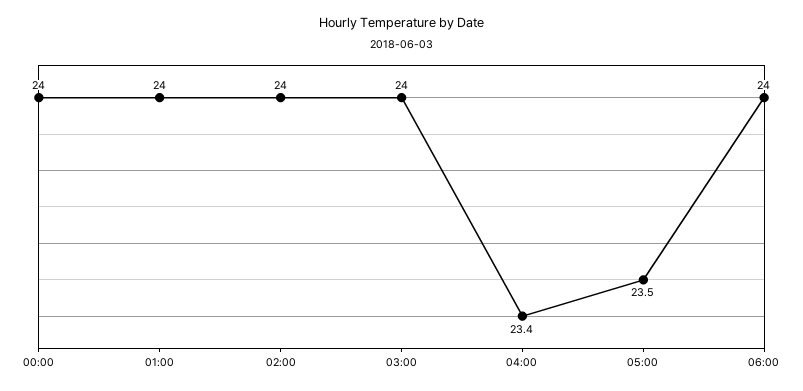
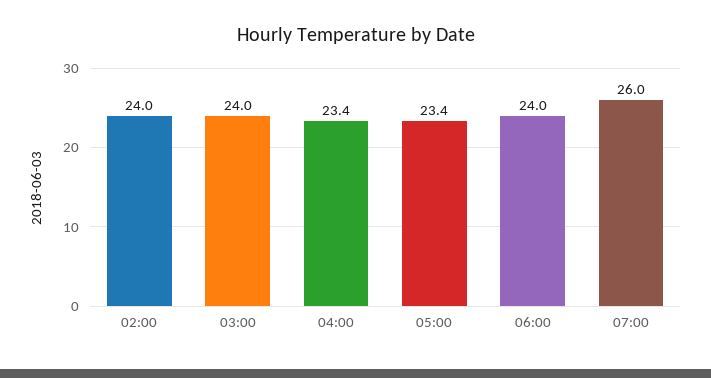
00:00: 24 -> none
01:00: 24 -> none
05:00: 23.5 -> 23.4
07:00: none -> 26

